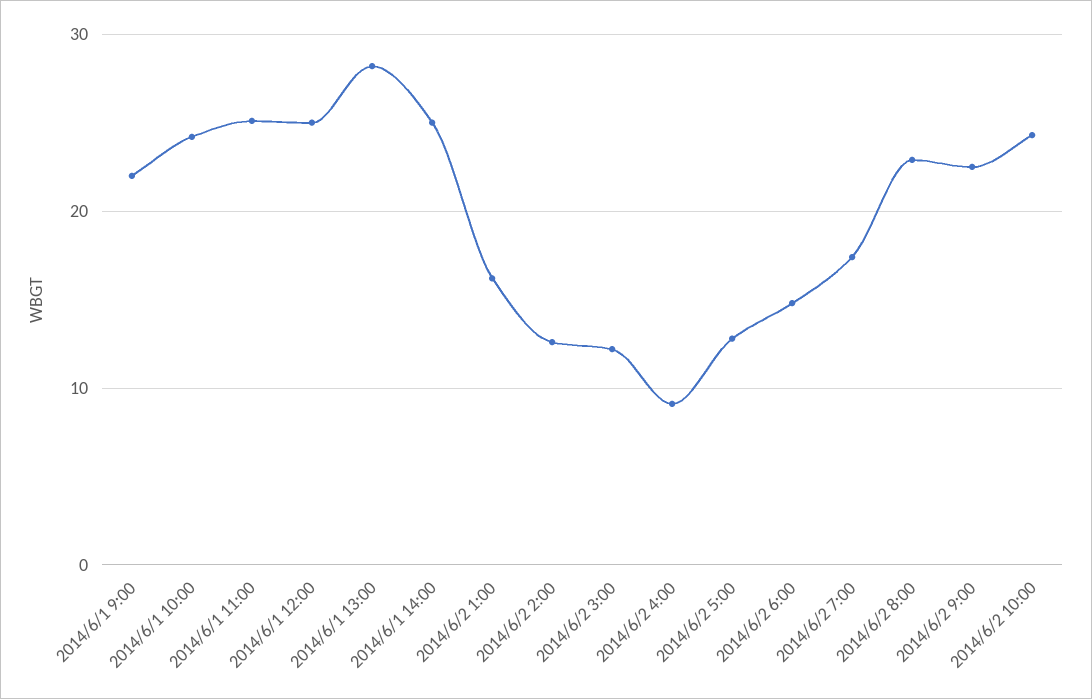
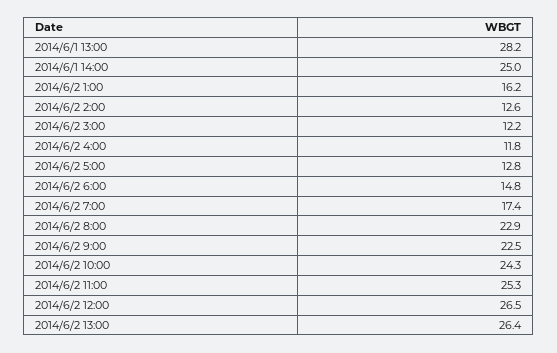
2014/6/1 9:00: 22 -> none
2014/6/1 10:00: 24 -> none
2014/6/1 11:00: 25 -> none
2014/6/1 12:00: 25 -> none
2014/6/2 4:00: 9 -> 11.8
2014/6/2 11:00: none -> 25.3
2014/6/2 12:00: none -> 26.5
2014/6/2 13:00: none -> 26.4

